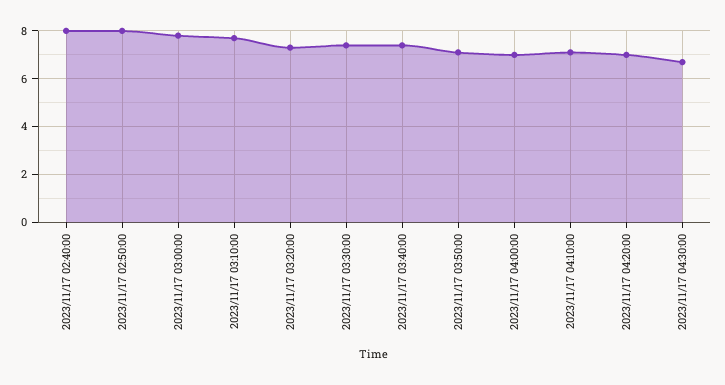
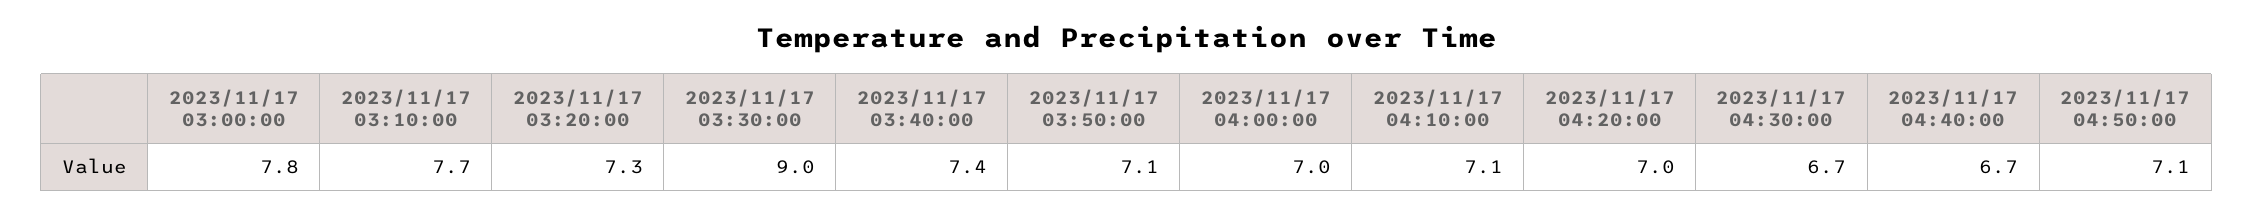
2023/11/17 02:40:00: 8 -> none
2023/11/17 02:50:00: 8 -> none
2023/11/17 03:30:00: 7.5 -> 9
2023/11/17 04:40:00: none -> 6.7
2023/11/17 04:50:00: none -> 7.1

